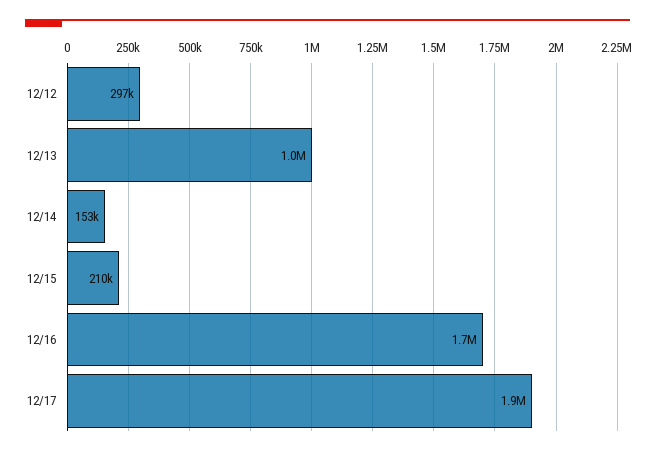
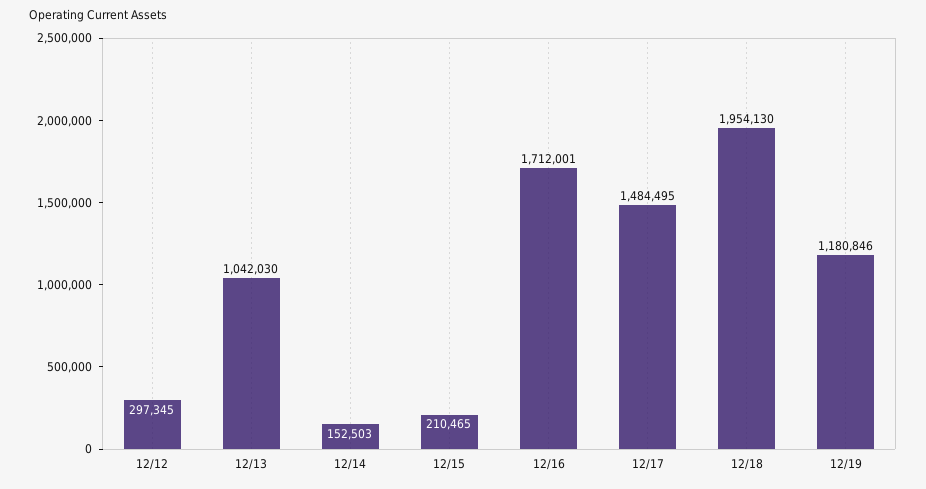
12/17: 1900000 -> 1484495
12/18: none -> 1954130
12/19: none -> 1180846

